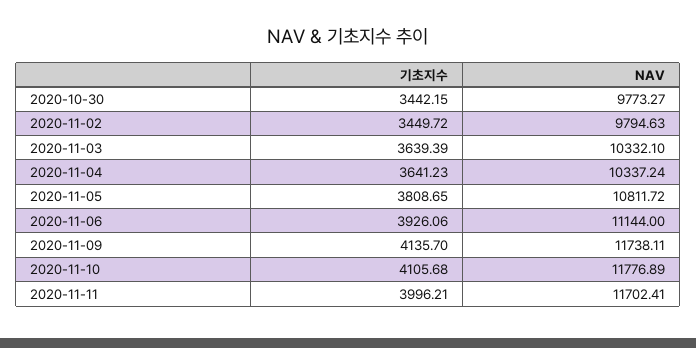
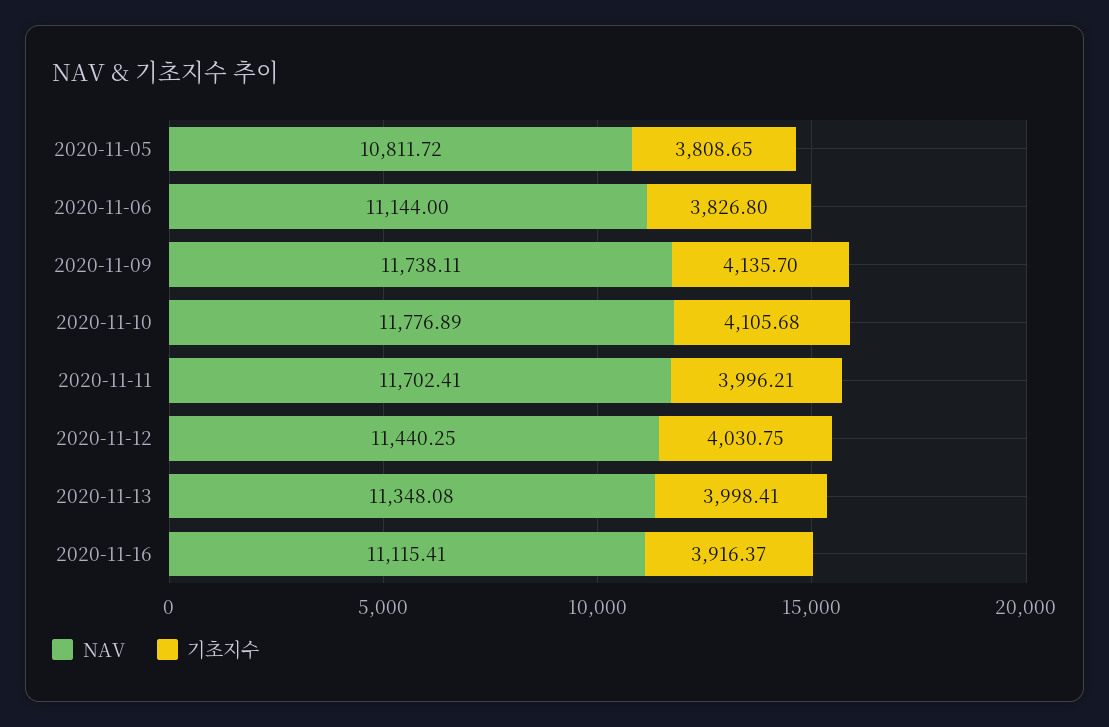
기초지수, 2020-10-30: 3442.15 -> none
NAV, 2020-10-30: 9773.27 -> none
기초지수, 2020-11-02: 3449.72 -> none
NAV, 2020-11-02: 9794.63 -> none
기초지수, 2020-11-03: 3639.39 -> none
NAV, 2020-11-03: 10332.1 -> none
기초지수, 2020-11-04: 3641.23 -> none
NAV, 2020-11-04: 10337.24 -> none
기초지수, 2020-11-06: 3926.06 -> 3826.8
NAV, 2020-11-12: none -> 11440.25
기초지수, 2020-11-12: none -> 4030.75
NAV, 2020-11-13: none -> 11348.08
기초지수, 2020-11-13: none -> 3998.41
NAV, 2020-11-16: none -> 11115.41
기초지수, 2020-11-16: none -> 3916.37

